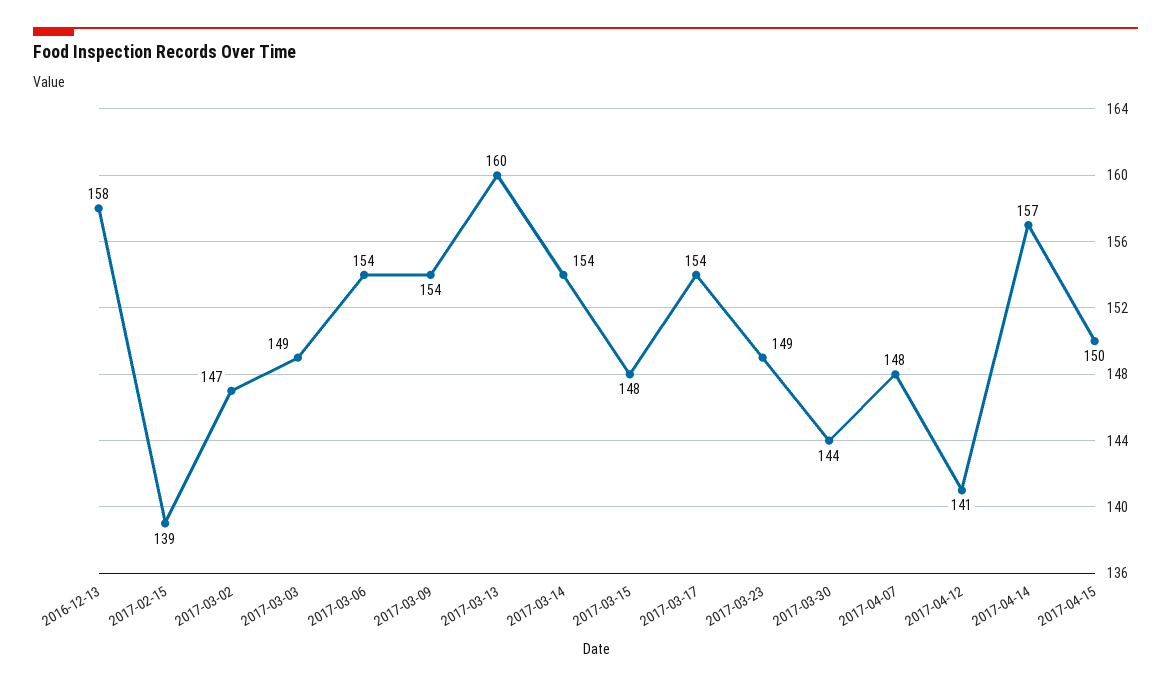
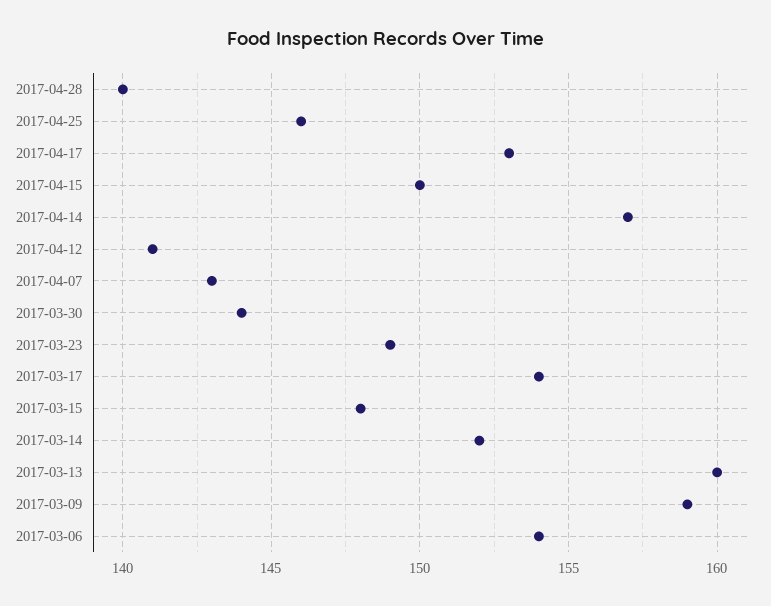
2016-12-13: 158 -> none
2017-02-15: 139 -> none
2017-03-02: 147 -> none
2017-03-03: 149 -> none
2017-03-09: 154 -> 159
2017-03-14: 154 -> 152
2017-04-07: 148 -> 143
2017-04-28: none -> 140
2017-04-25: none -> 146
2017-04-17: none -> 153

